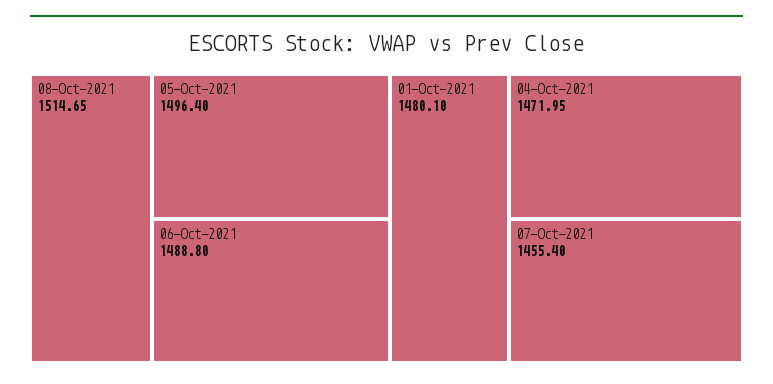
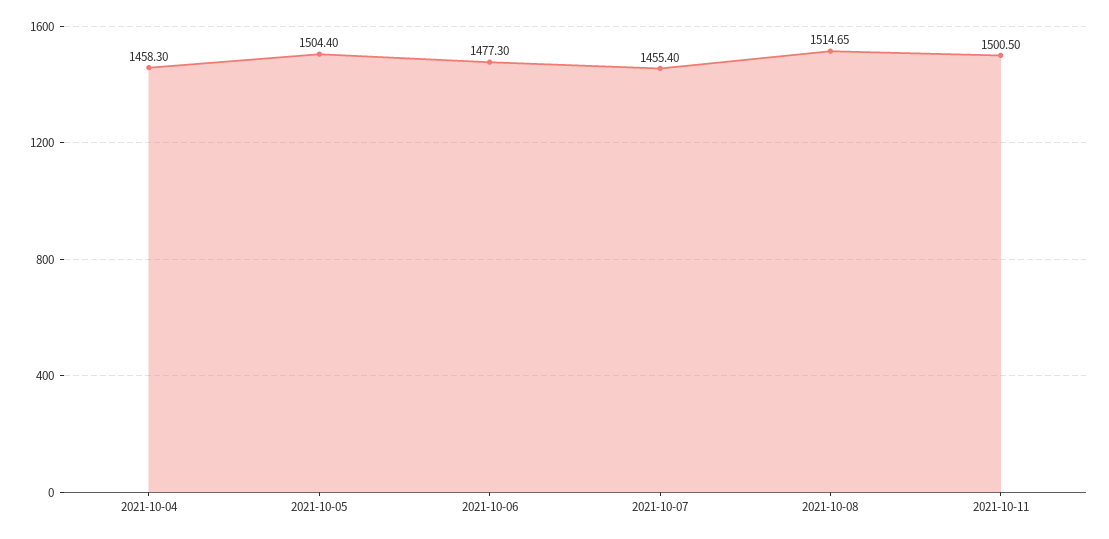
05-Oct-2021: 1496.4 -> 1504.4
06-Oct-2021: 1488.8 -> 1477.3
01-Oct-2021: 1480.1 -> none
04-Oct-2021: 1471.95 -> 1458.3
2021-10-11: none -> 1500.5

